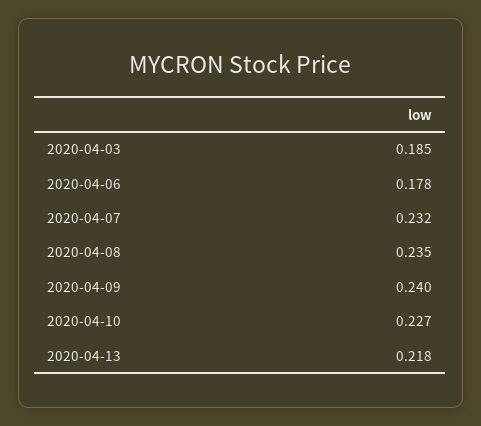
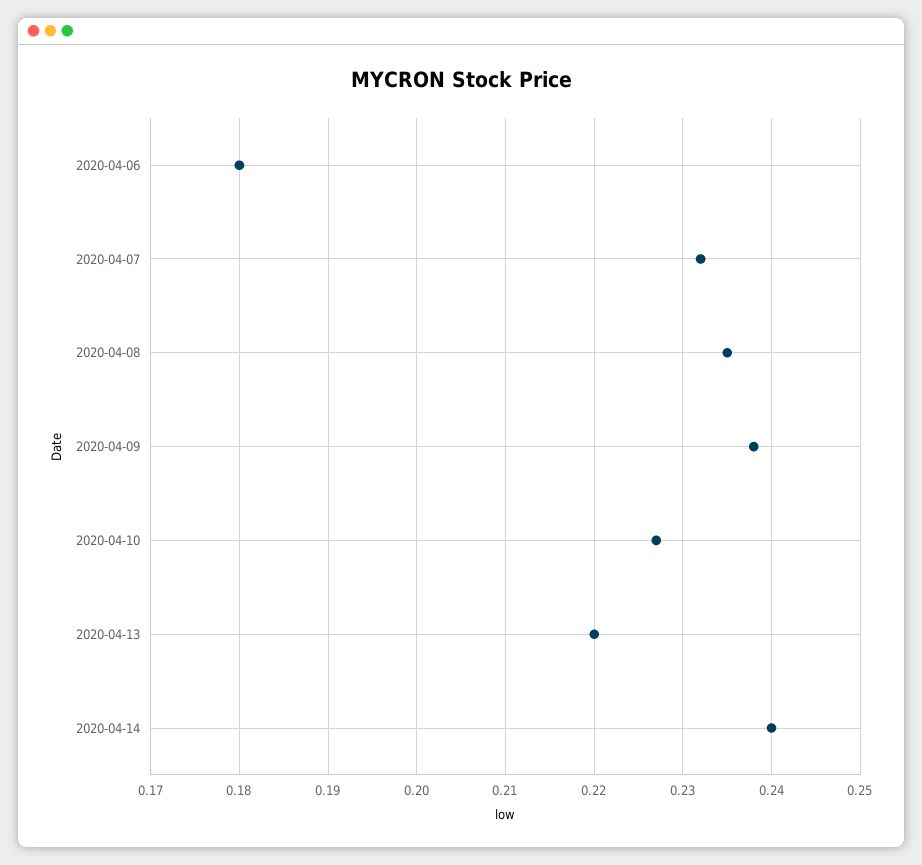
2020-04-03: 0.185 -> none
2020-04-06: 0.178 -> 0.18
2020-04-09: 0.24 -> 0.238
2020-04-13: 0.218 -> 0.22
2020-04-14: none -> 0.24

